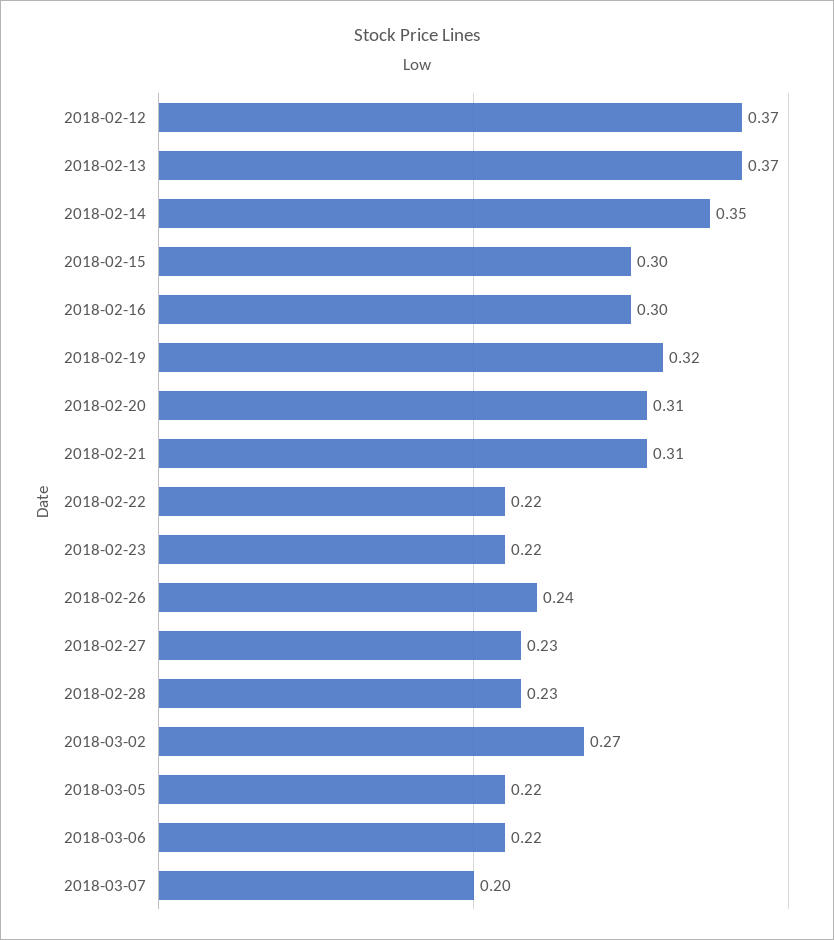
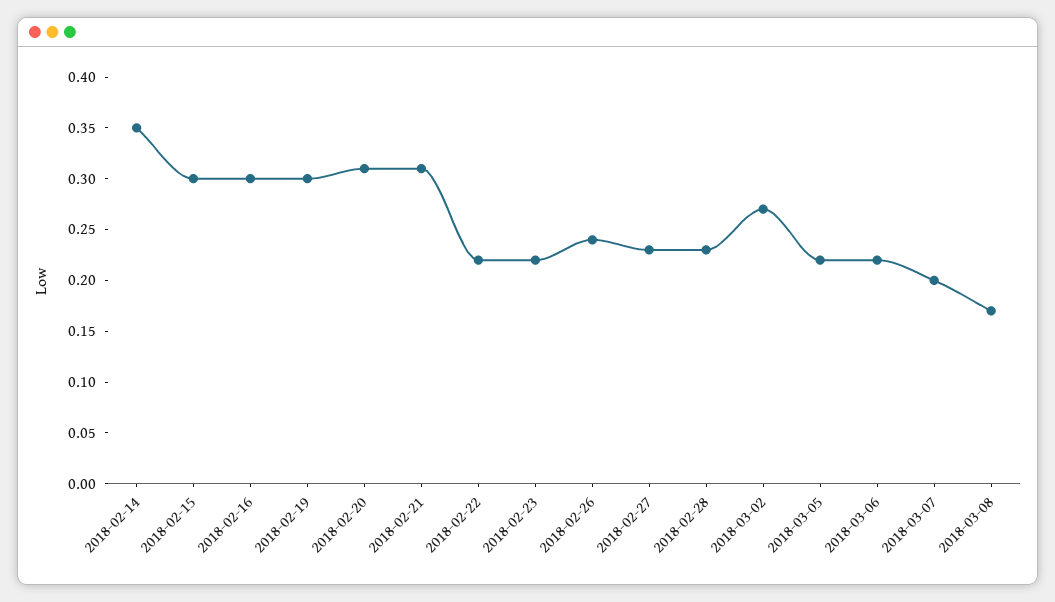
2018-02-12: 0.37 -> none
2018-02-13: 0.37 -> none
2018-02-19: 0.32 -> 0.3
2018-03-08: none -> 0.17

